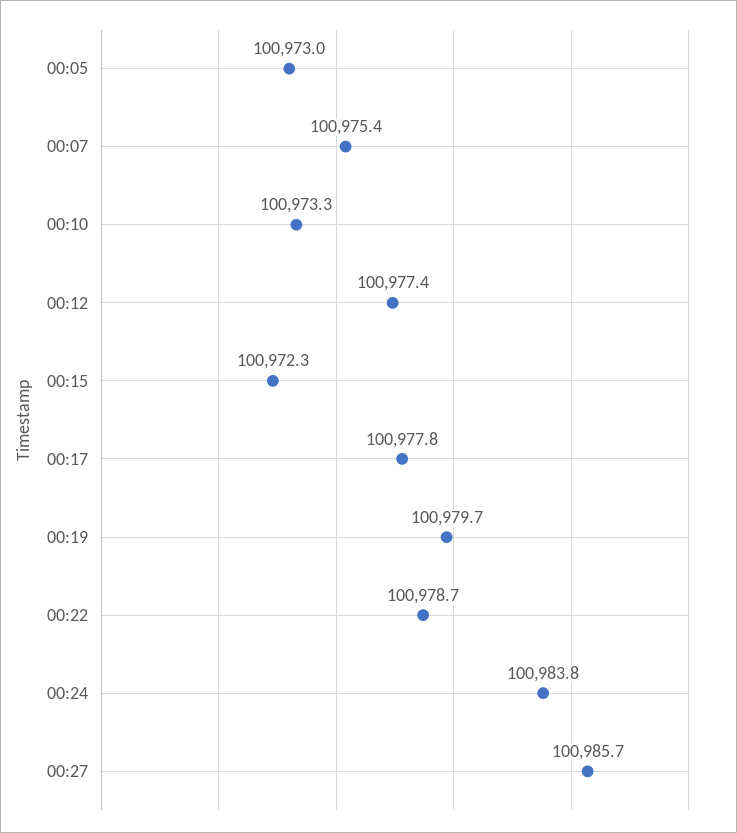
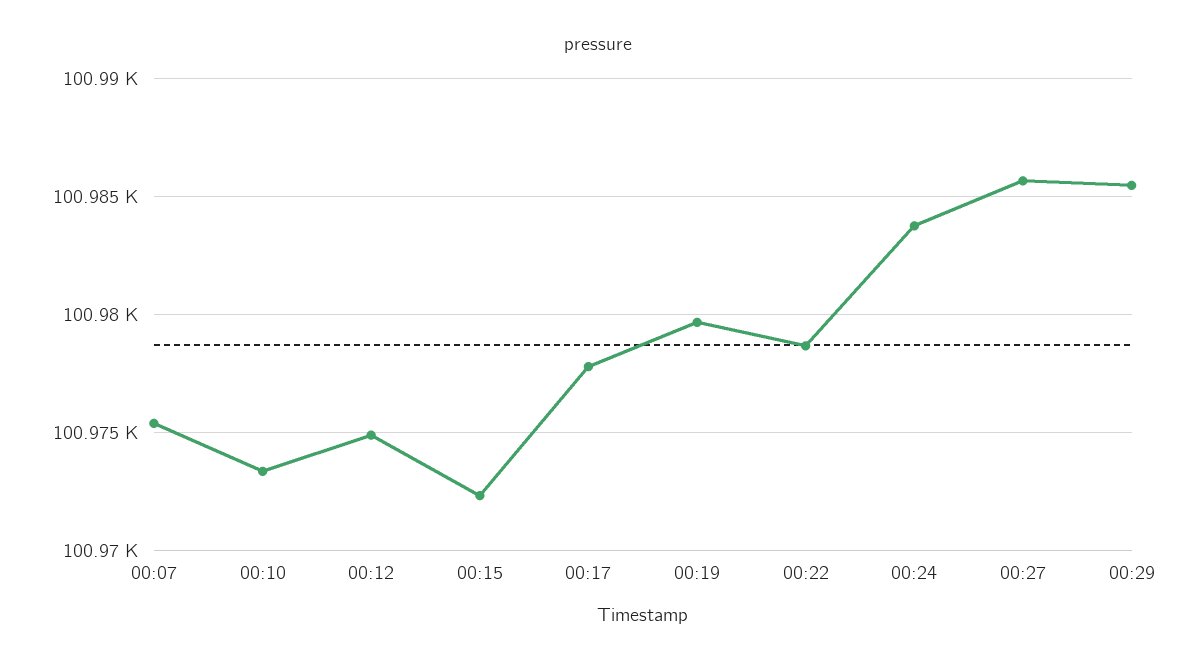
00:05: 100973 -> none
00:12: 100977.4 -> 100975
00:29: none -> 100985.5

